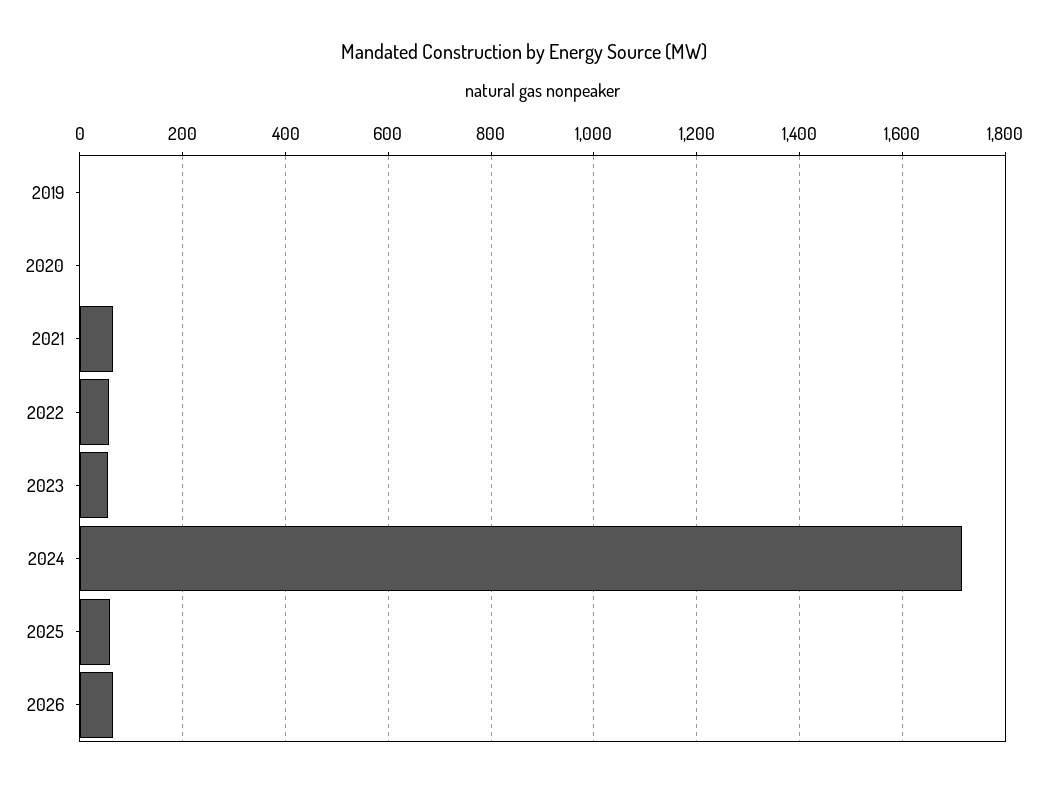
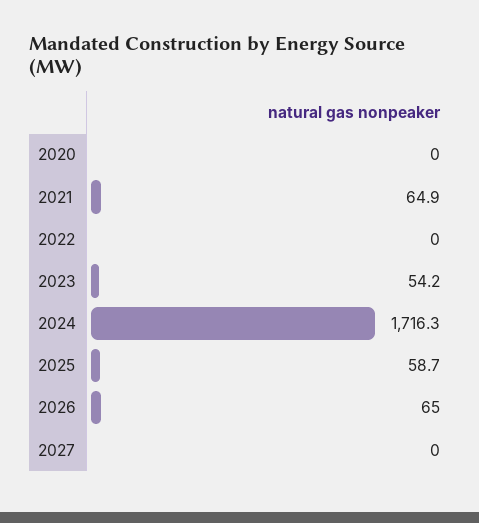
2019: 0 -> none
2022: 60 -> 0
2027: none -> 0

